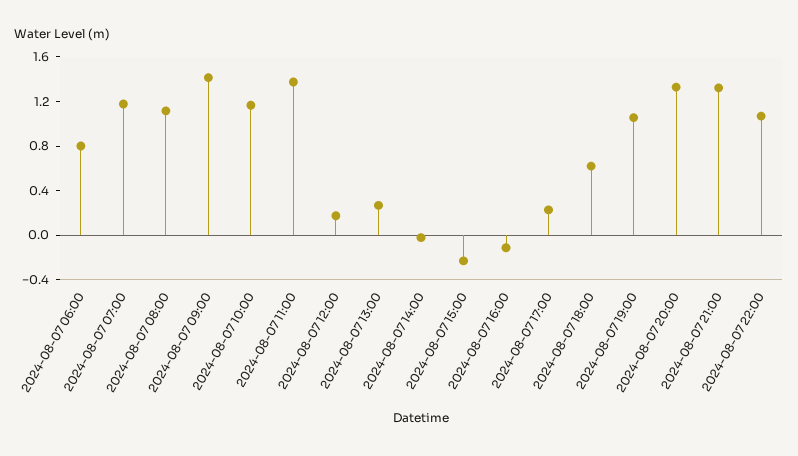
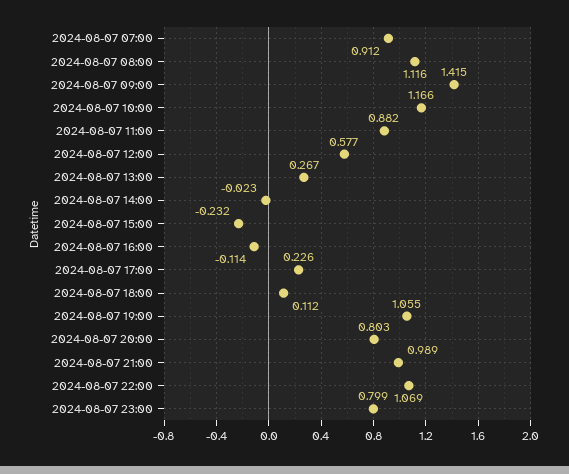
2024-08-07 06:00: 0.8 -> none
2024-08-07 07:00: 1.2 -> 0.912
2024-08-07 11:00: 1.4 -> 0.882
2024-08-07 12:00: 0.2 -> 0.577
2024-08-07 18:00: 0.6 -> 0.112
2024-08-07 20:00: 1.3 -> 0.803
2024-08-07 21:00: 1.3 -> 0.989
2024-08-07 23:00: none -> 0.799

